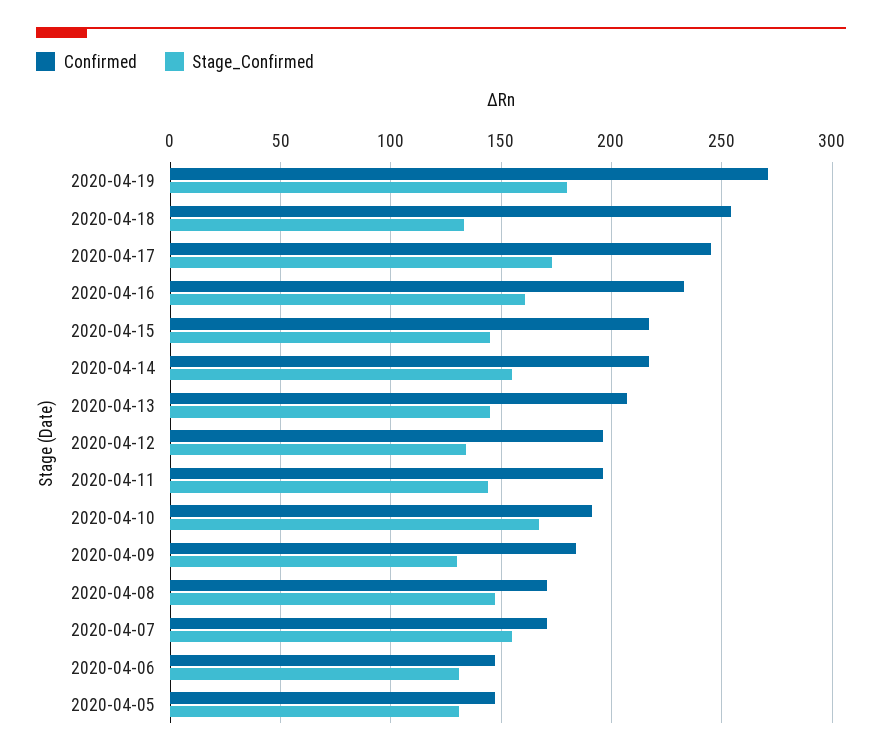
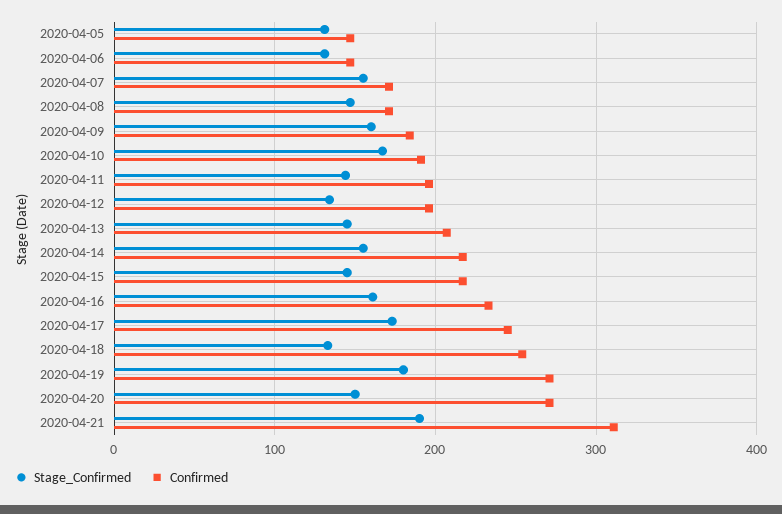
Stage_Confirmed, 2020-04-09: 130 -> 160
Stage_Confirmed, 2020-04-20: none -> 150
Confirmed, 2020-04-20: none -> 270
Stage_Confirmed, 2020-04-21: none -> 190
Confirmed, 2020-04-21: none -> 310

